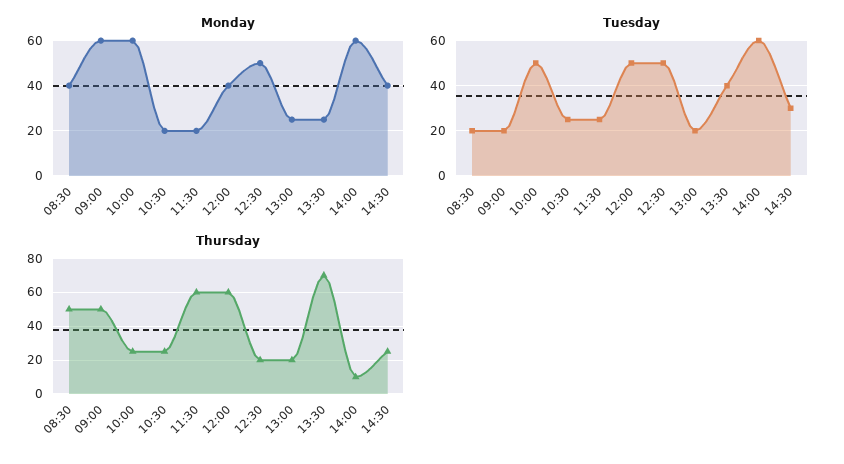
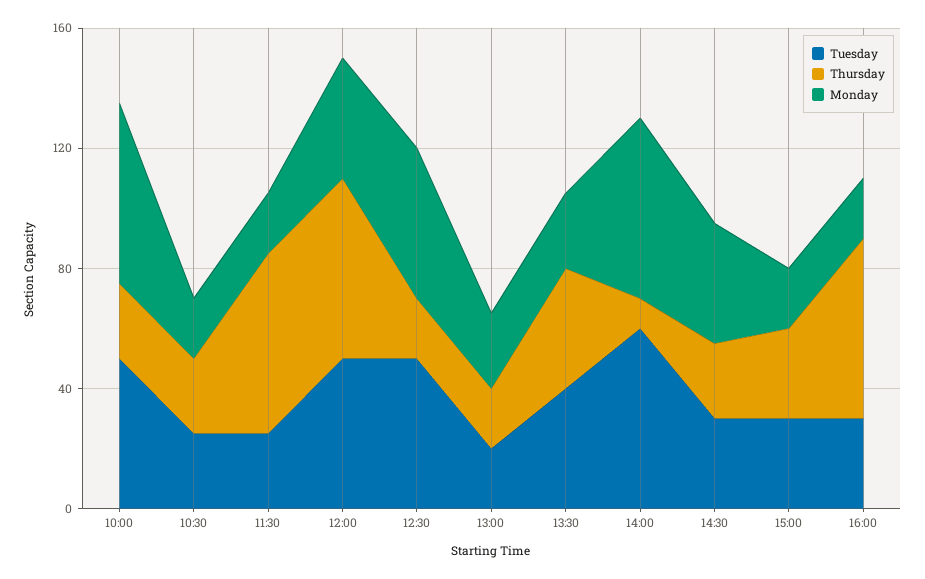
Monday, 08:30: 40 -> none
Monday, 09:00: 60 -> none
Tuesday, 08:30: 20 -> none
Tuesday, 09:00: 20 -> none
Thursday, 08:30: 50 -> none
Thursday, 09:00: 50 -> none
Thursday, 13:30: 70 -> 40
Tuesday, 15:00: none -> 30
Thursday, 15:00: none -> 30
Monday, 15:00: none -> 20
Tuesday, 16:00: none -> 30
Thursday, 16:00: none -> 60
Monday, 16:00: none -> 20

